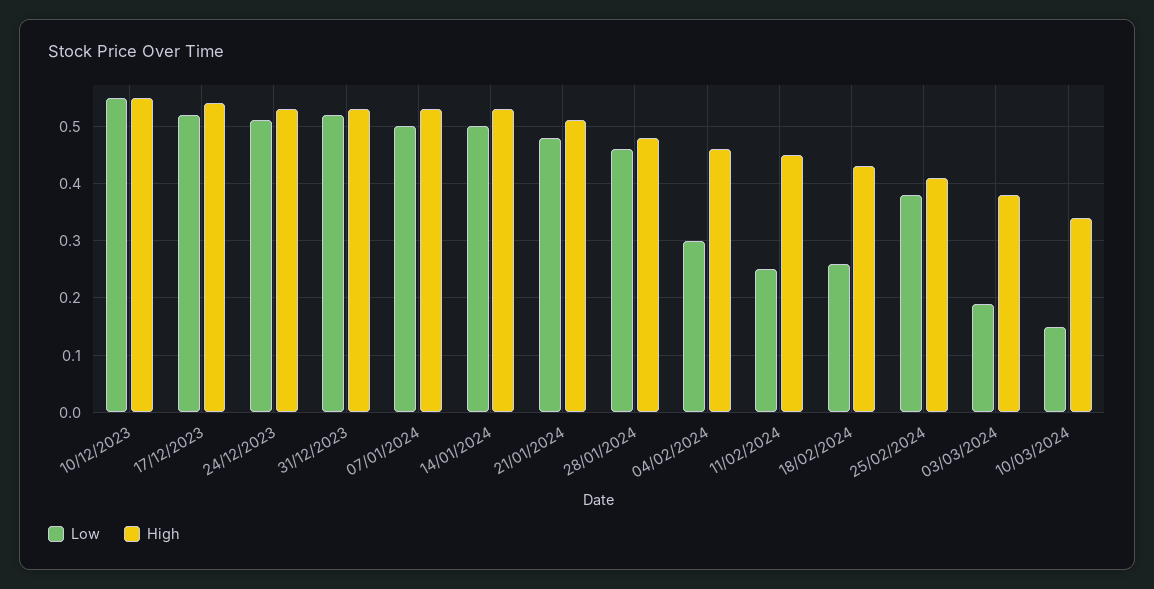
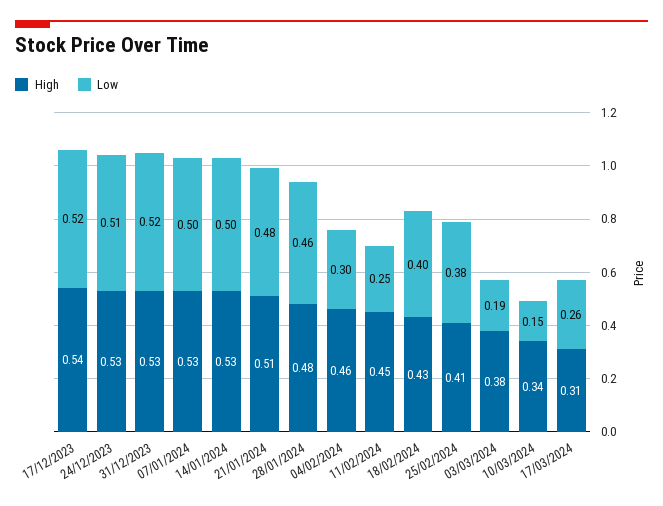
Low, 10/12/2023: 0.55 -> none
High, 10/12/2023: 0.55 -> none
Low, 18/02/2024: 0.25 -> 0.4
High, 17/03/2024: none -> 0.31
Low, 17/03/2024: none -> 0.26

